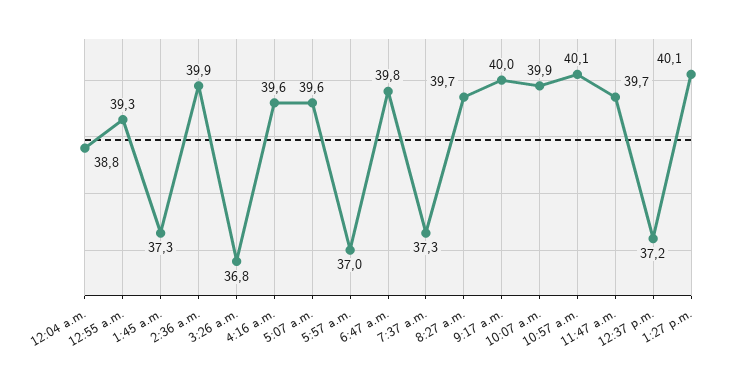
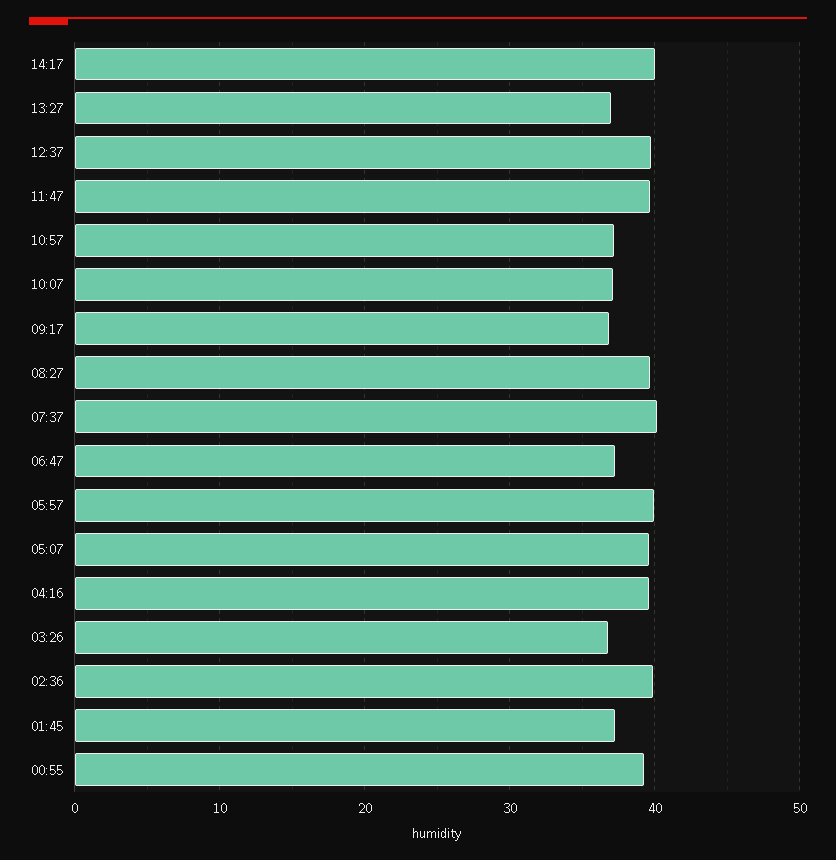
12:04 a.m.: 38.8 -> none
5:57 a.m.: 37 -> 40
6:47 a.m.: 39.8 -> 37
7:37 a.m.: 37.3 -> 40
9:17 a.m.: 40 -> 37
10:07 a.m.: 39.9 -> 37
10:57 a.m.: 40.1 -> 37
12:37 p.m.: 37.2 -> 40
1:27 p.m.: 40.1 -> 37
14:17: none -> 40

